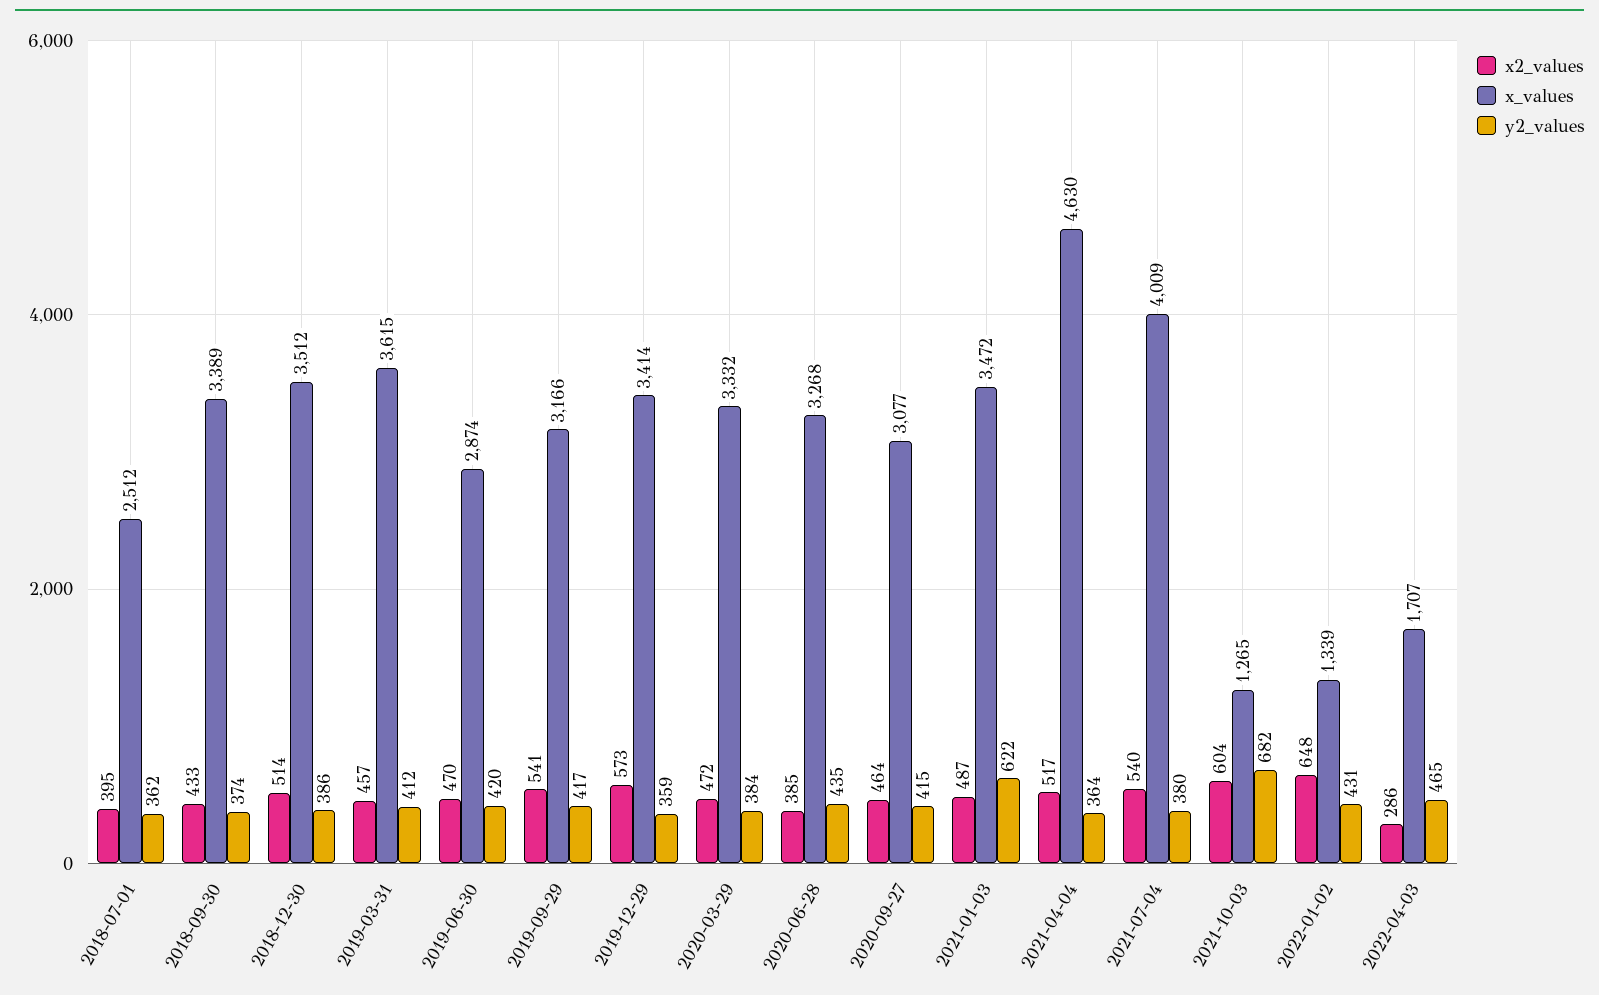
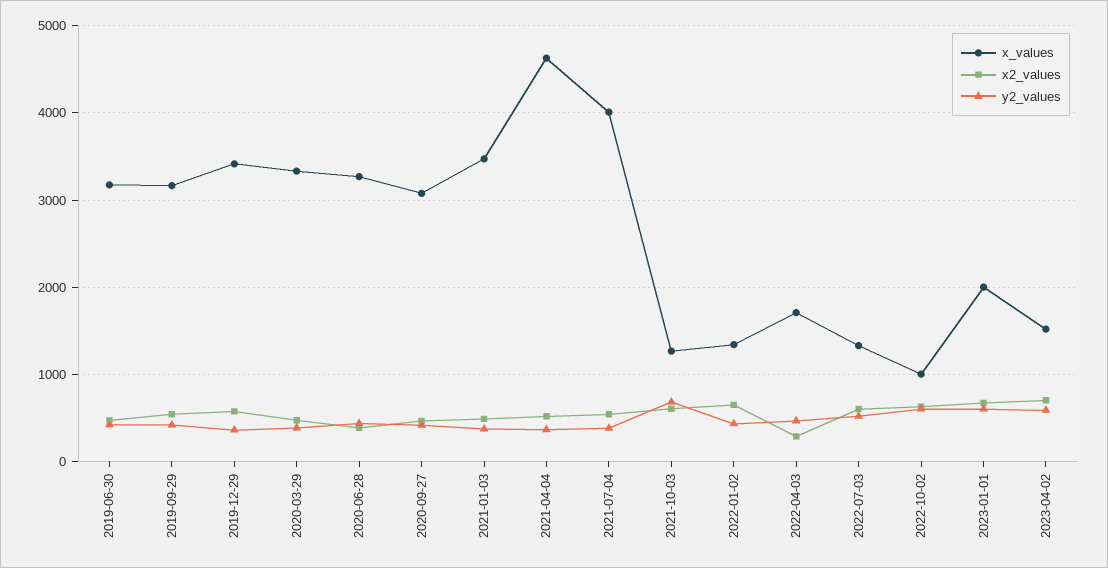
x2_values, 2018-07-01: 395 -> none
x_values, 2018-07-01: 2512 -> none
y2_values, 2018-07-01: 362 -> none
x2_values, 2018-09-30: 433 -> none
x_values, 2018-09-30: 3389 -> none
y2_values, 2018-09-30: 374 -> none
x2_values, 2018-12-30: 514 -> none
x_values, 2018-12-30: 3512 -> none
y2_values, 2018-12-30: 386 -> none
x2_values, 2019-03-31: 457 -> none
x_values, 2019-03-31: 3615 -> none
y2_values, 2019-03-31: 412 -> none
x_values, 2019-06-30: 2874 -> 3200
y2_values, 2021-01-03: 622 -> 400
x_values, 2022-07-03: none -> 1300
x2_values, 2022-07-03: none -> 600
y2_values, 2022-07-03: none -> 500
x_values, 2022-10-02: none -> 1000
x2_values, 2022-10-02: none -> 600
y2_values, 2022-10-02: none -> 600
x_values, 2023-01-01: none -> 2000
x2_values, 2023-01-01: none -> 700
y2_values, 2023-01-01: none -> 600
x_values, 2023-04-02: none -> 1500
x2_values, 2023-04-02: none -> 700
y2_values, 2023-04-02: none -> 600

